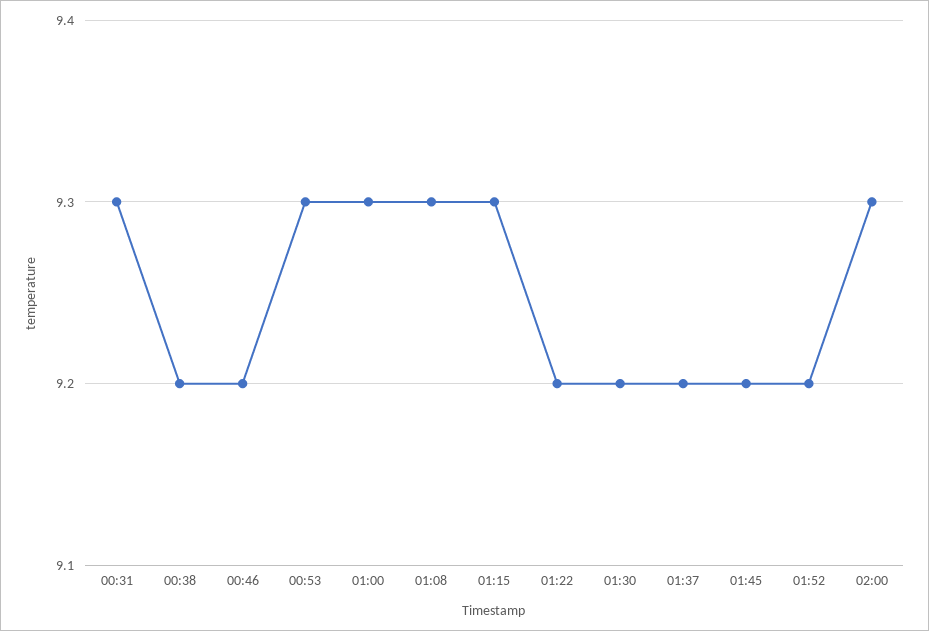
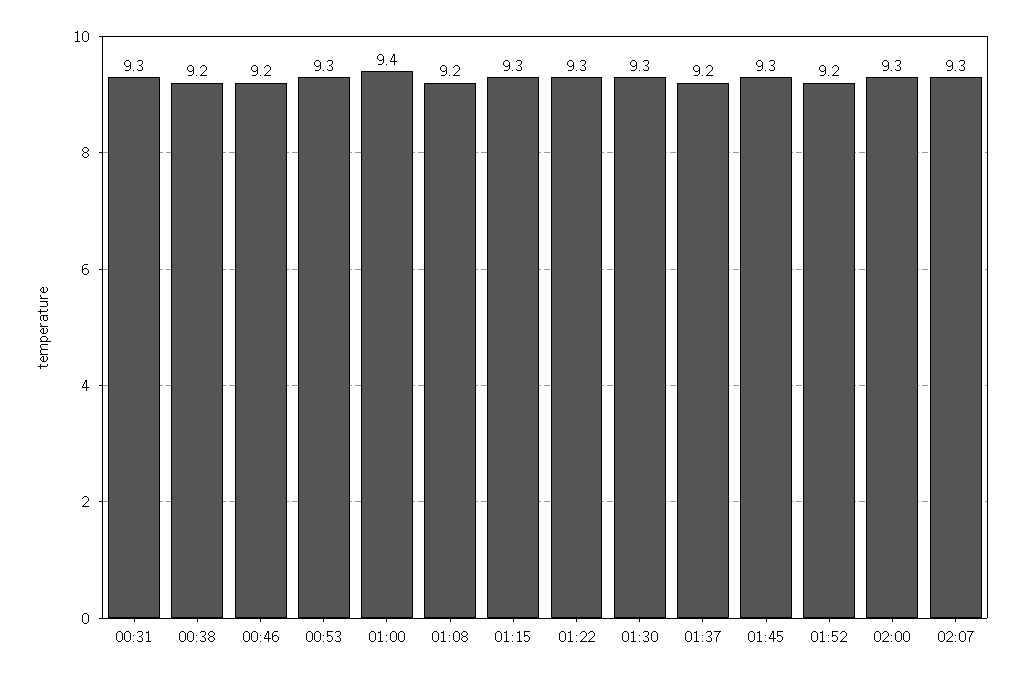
01:00: 9.3 -> 9.4
01:08: 9.3 -> 9.2
01:22: 9.2 -> 9.3
01:30: 9.2 -> 9.3
01:45: 9.2 -> 9.3
02:07: none -> 9.3

